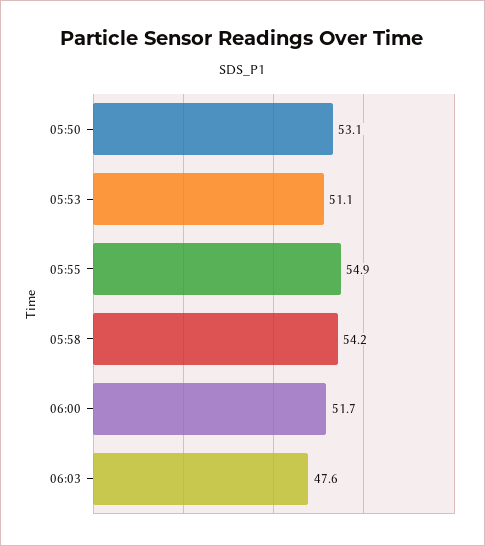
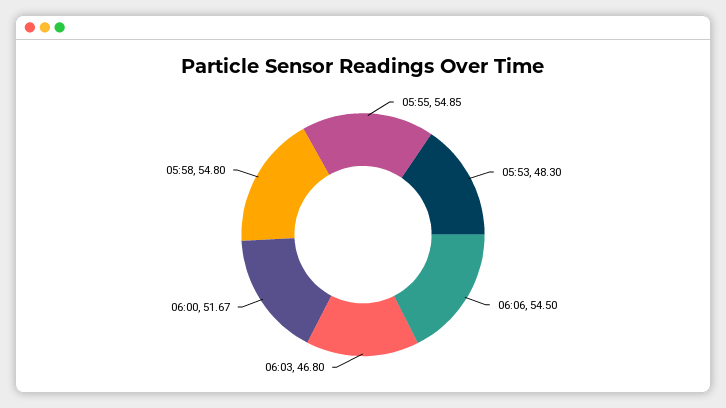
05:50: 53.1 -> none
05:53: 51.1 -> 48.3
05:58: 54.2 -> 54.8
06:03: 47.6 -> 46.8
06:06: none -> 54.5

